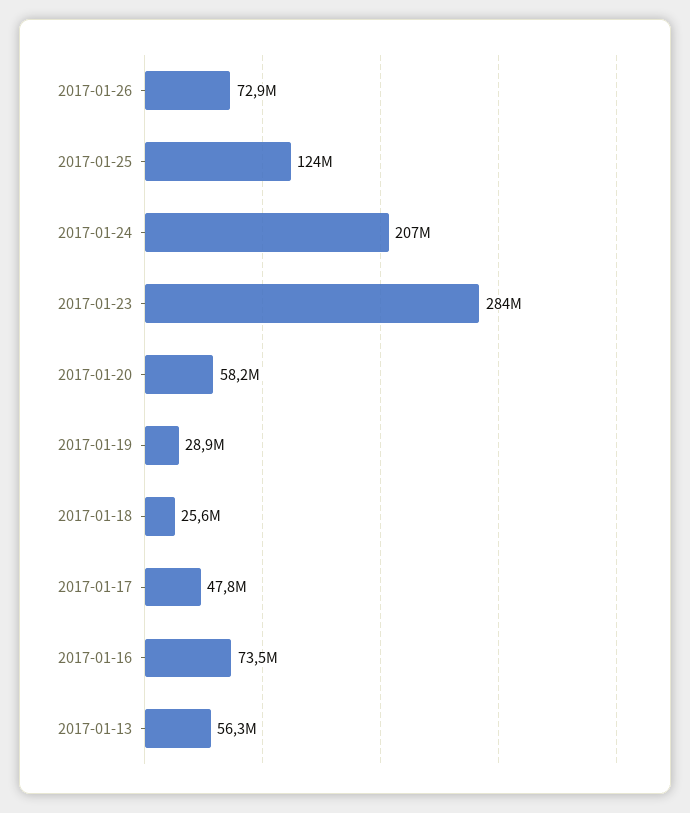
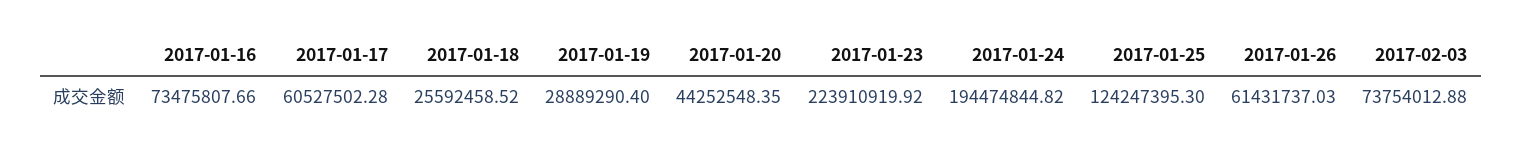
2017-01-26: 72900000 -> 61431737.03
2017-01-24: 207000000 -> 194474844.82
2017-01-23: 284000000 -> 223910919.92
2017-01-20: 58200000 -> 44252548.35
2017-01-17: 47800000 -> 60527502.28
2017-01-13: 56300000 -> none
2017-02-03: none -> 73754012.88

